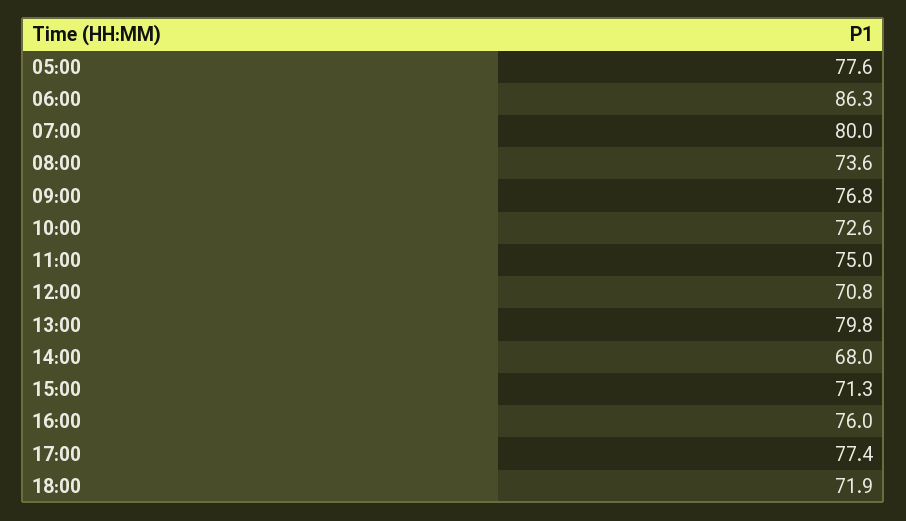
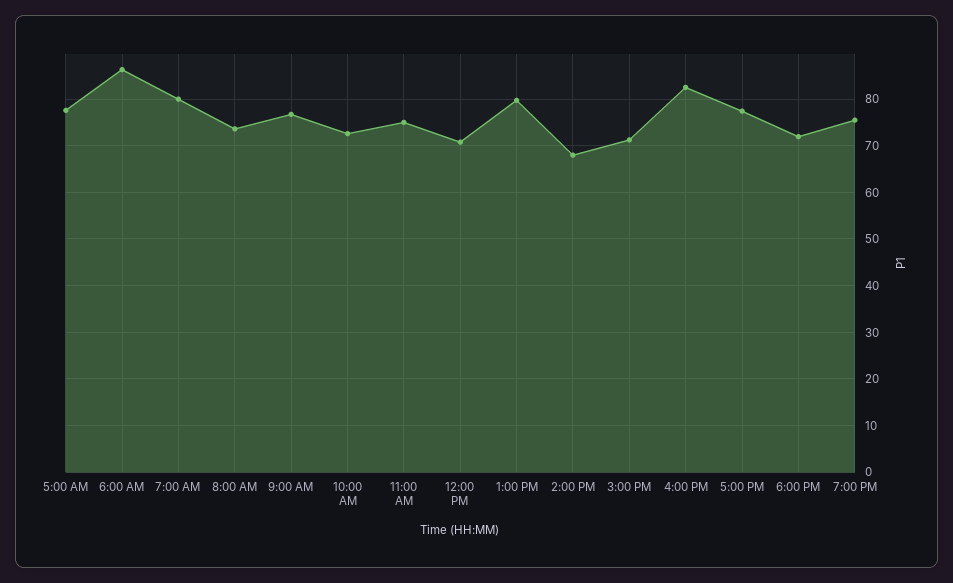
16:00: 76 -> 82
7:00 PM: none -> 76

